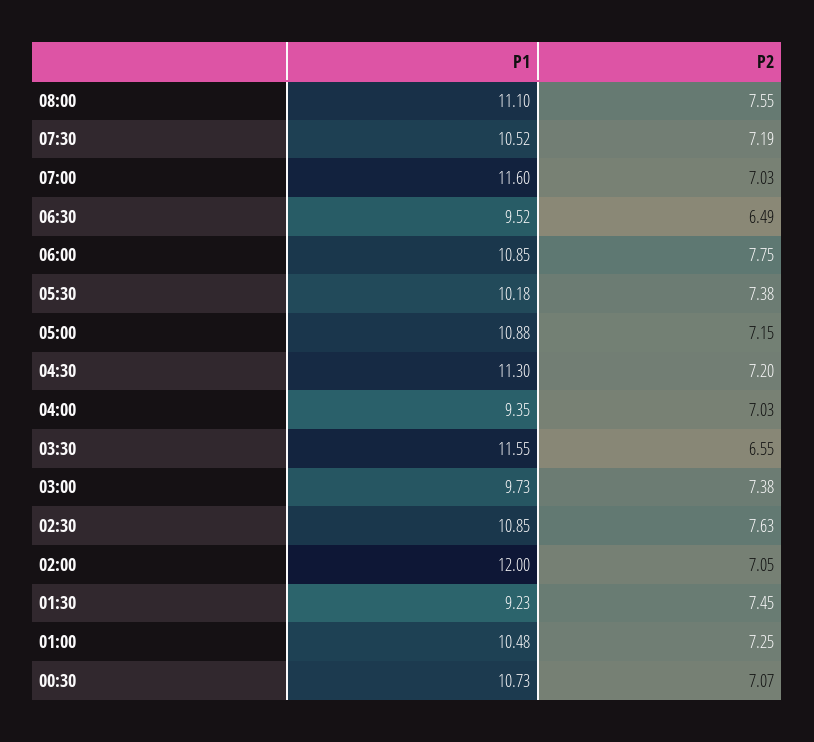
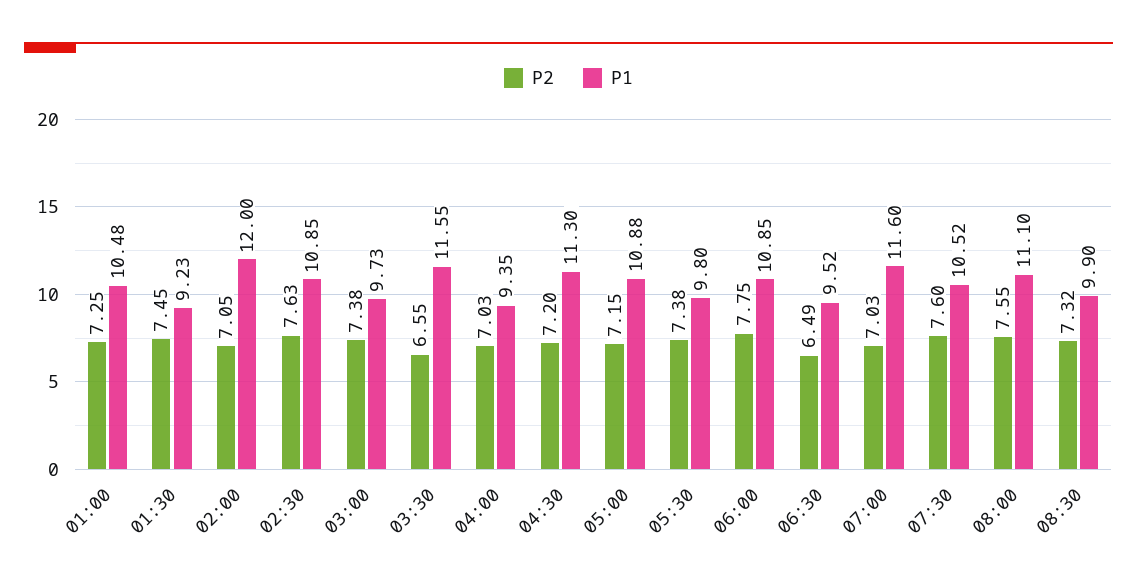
P2, 07:30: 7.19 -> 7.6
P1, 05:30: 10.18 -> 9.8
P1, 00:30: 10.73 -> none
P2, 00:30: 7.07 -> none
P2, 08:30: none -> 7.32
P1, 08:30: none -> 9.9

